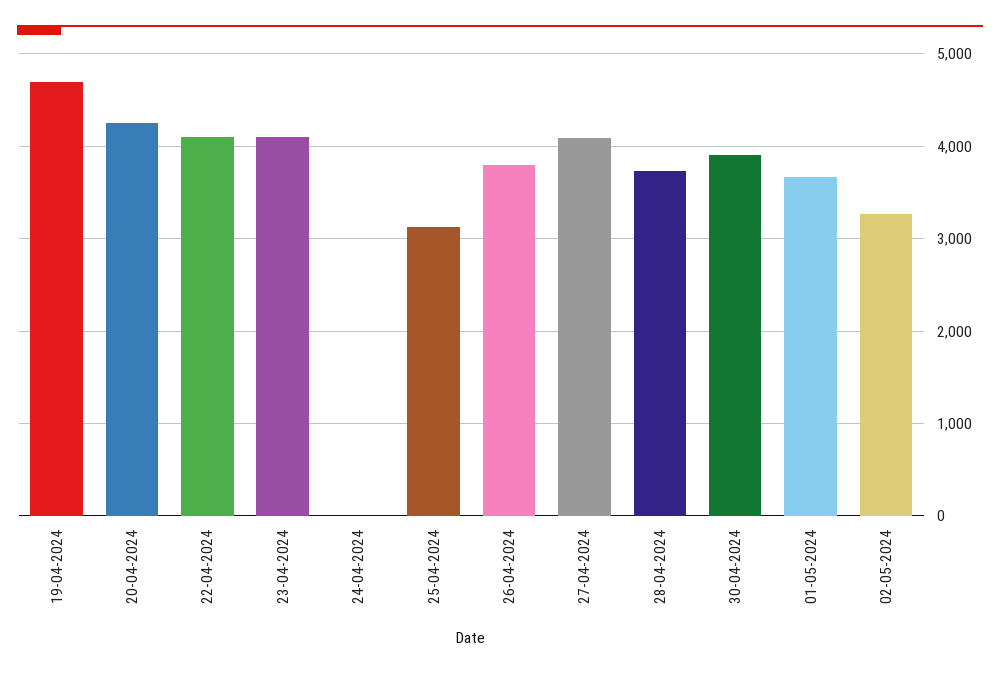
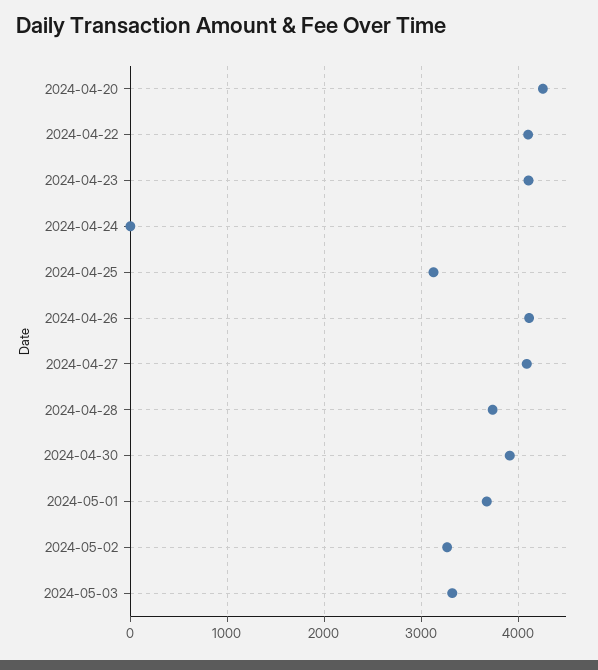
19-04-2024: 4700 -> none
26-04-2024: 3800 -> 4100
2024-05-03: none -> 3300

